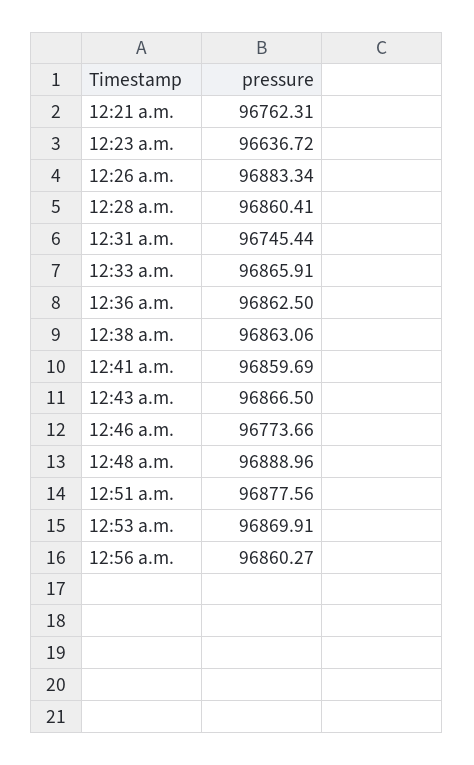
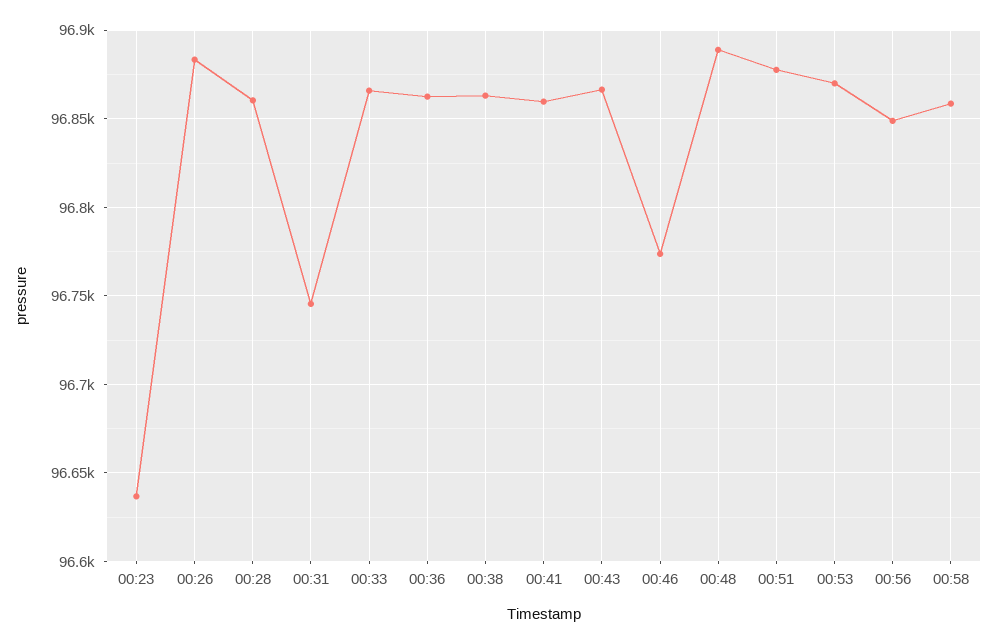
12:21 a.m.: 96762.31 -> none
12:56 a.m.: 96860.27 -> 96850
00:58: none -> 96860

